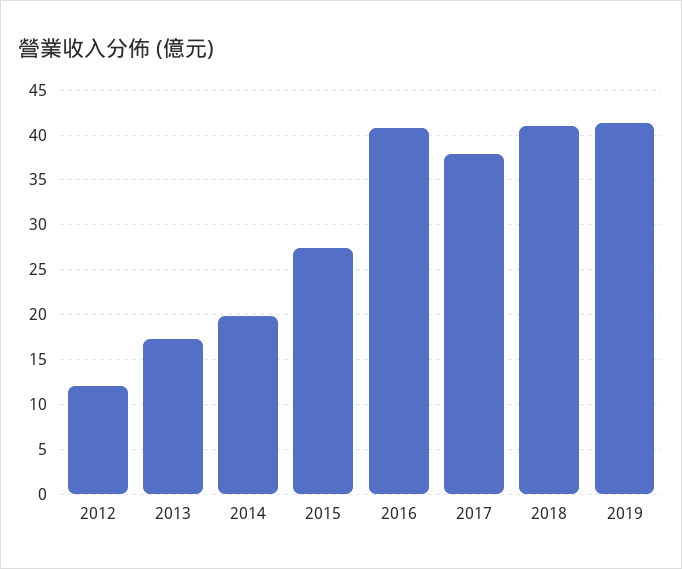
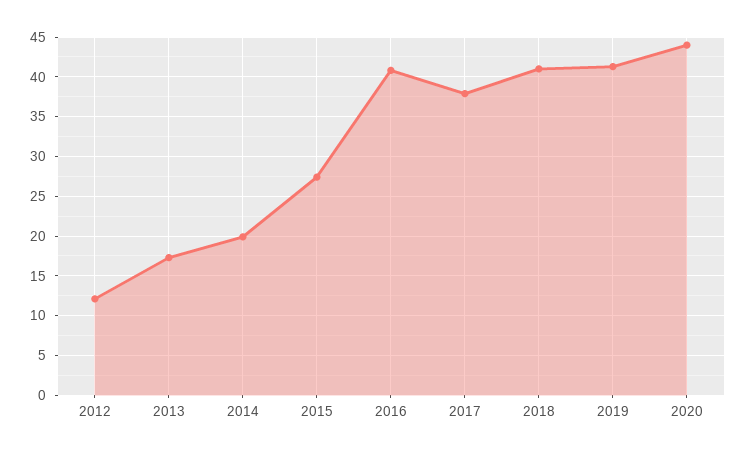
2020: none -> 44

